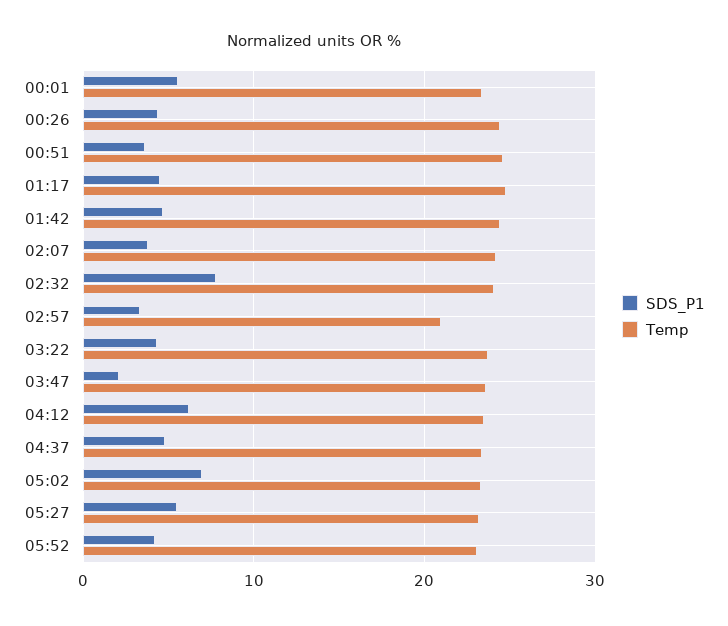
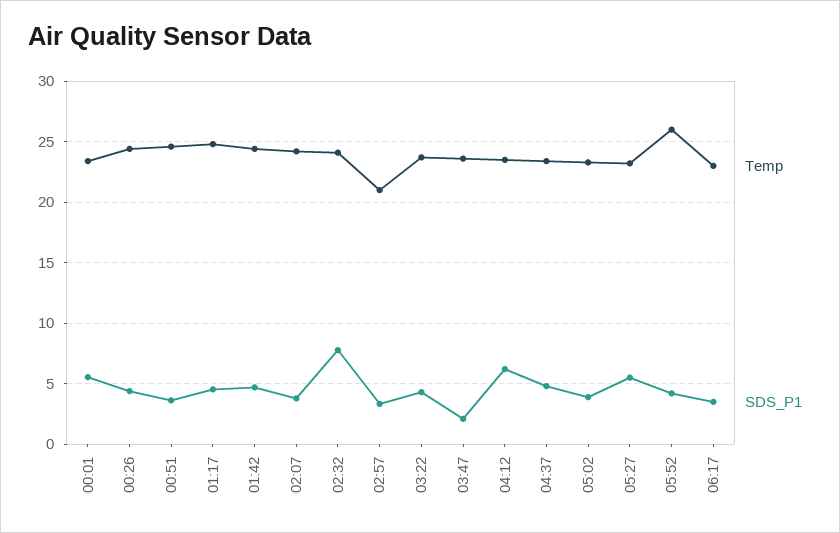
SDS_P1, 05:02: 7 -> 4
Temp, 05:52: 23 -> 26
Temp, 06:17: none -> 23
SDS_P1, 06:17: none -> 3.5

